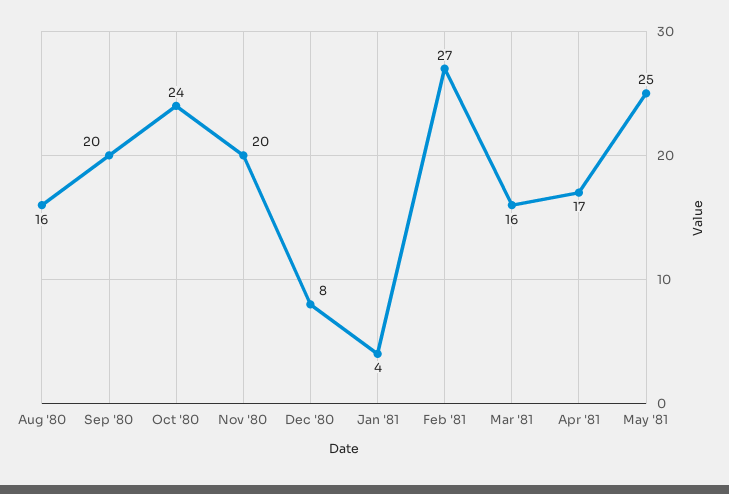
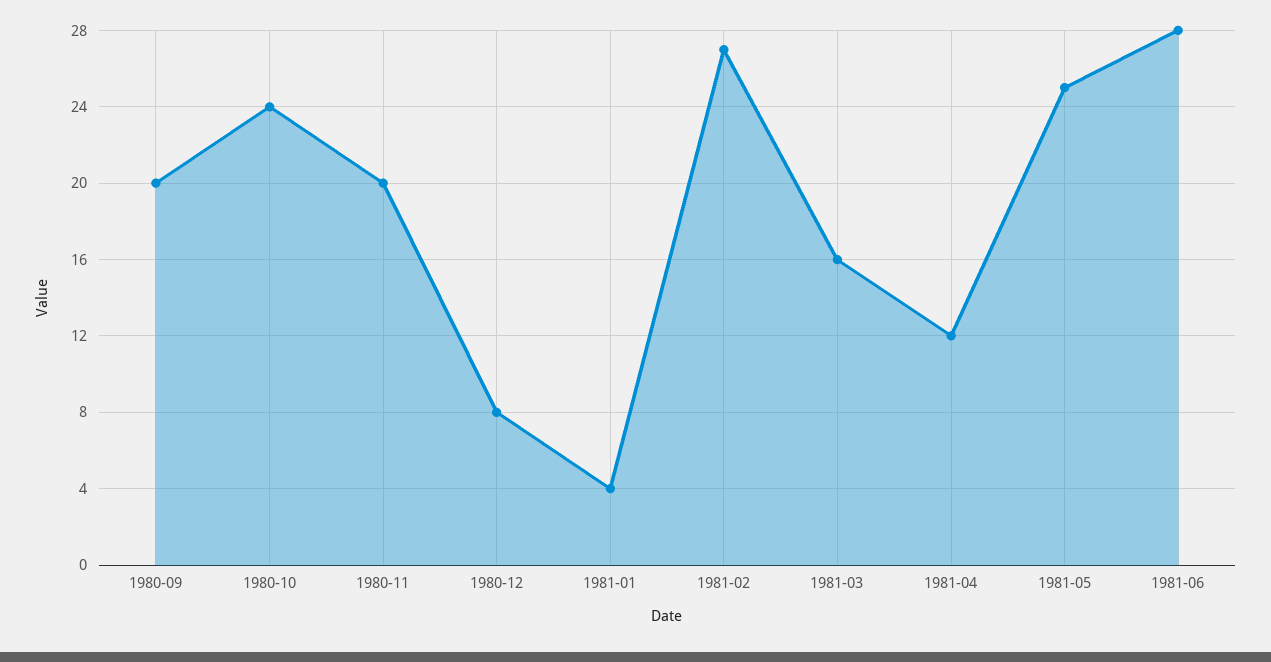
Aug '80: 16 -> none
Apr '81: 17 -> 12
1981-06: none -> 28

